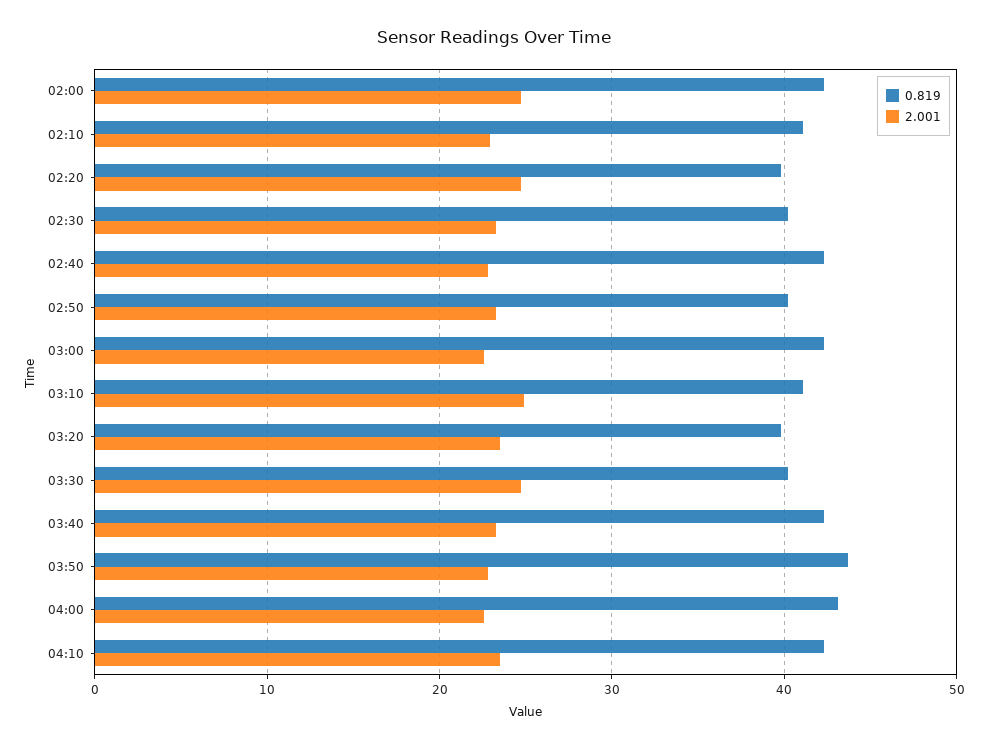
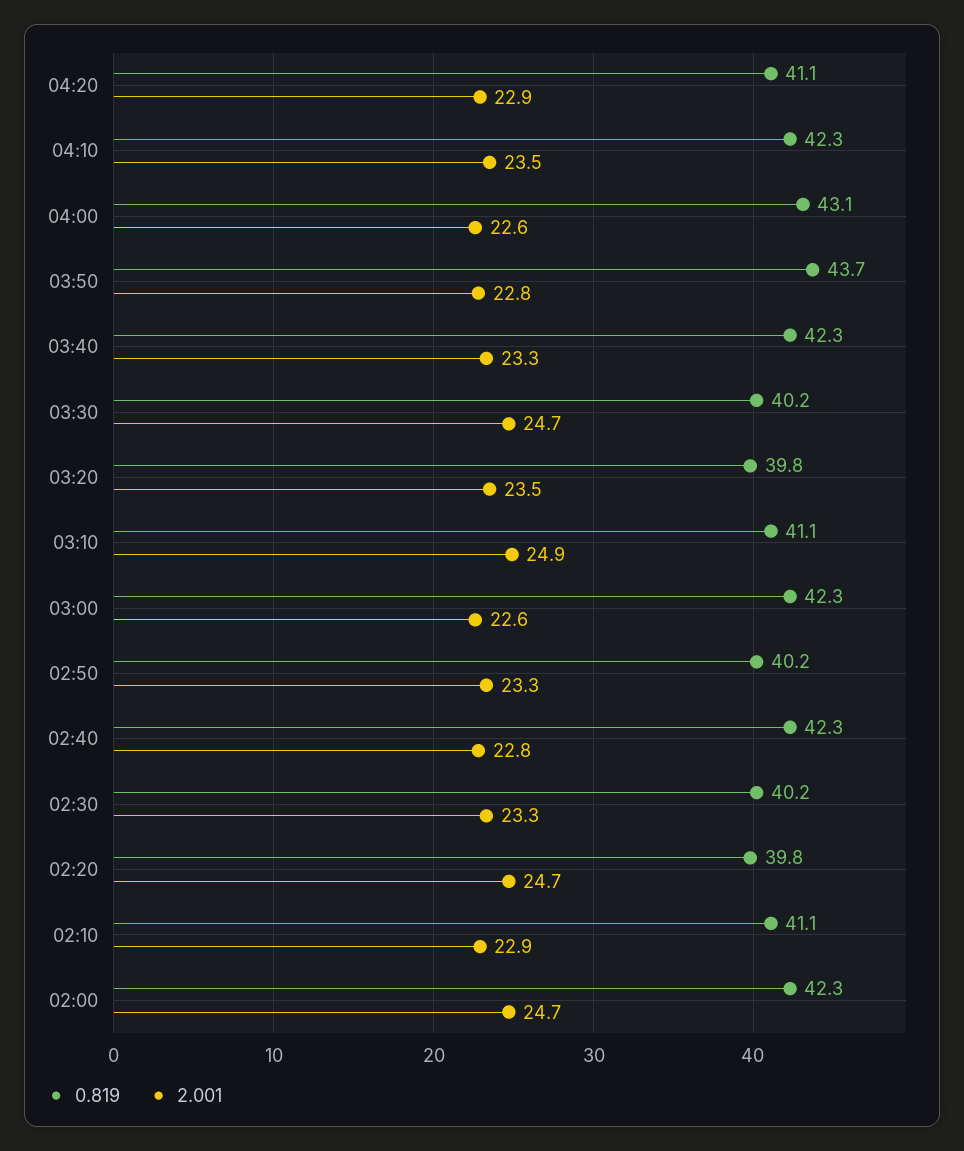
0.819, 04:20: none -> 41.1
2.001, 04:20: none -> 22.9

